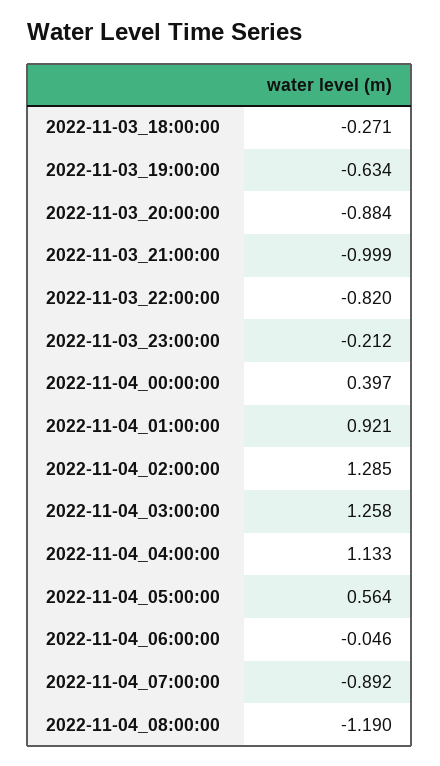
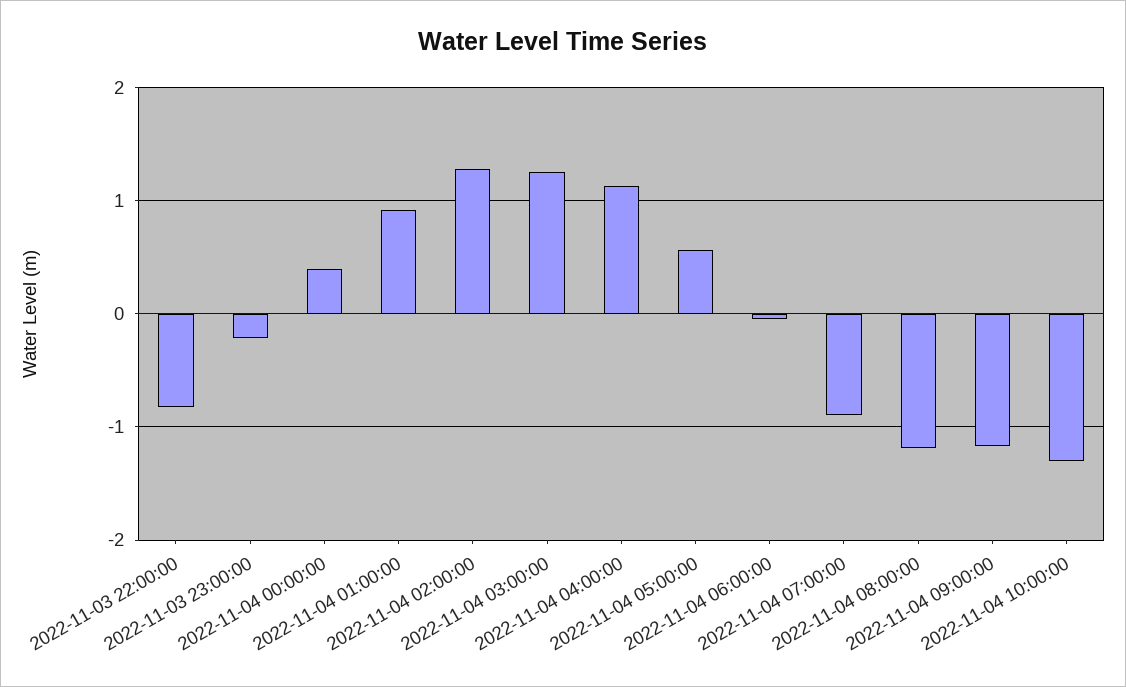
2022-11-03_18:00:00: -0.271 -> none
2022-11-03_19:00:00: -0.634 -> none
2022-11-03_20:00:00: -0.884 -> none
2022-11-03_21:00:00: -0.999 -> none
2022-11-04 09:00:00: none -> -1.2
2022-11-04 10:00:00: none -> -1.3

